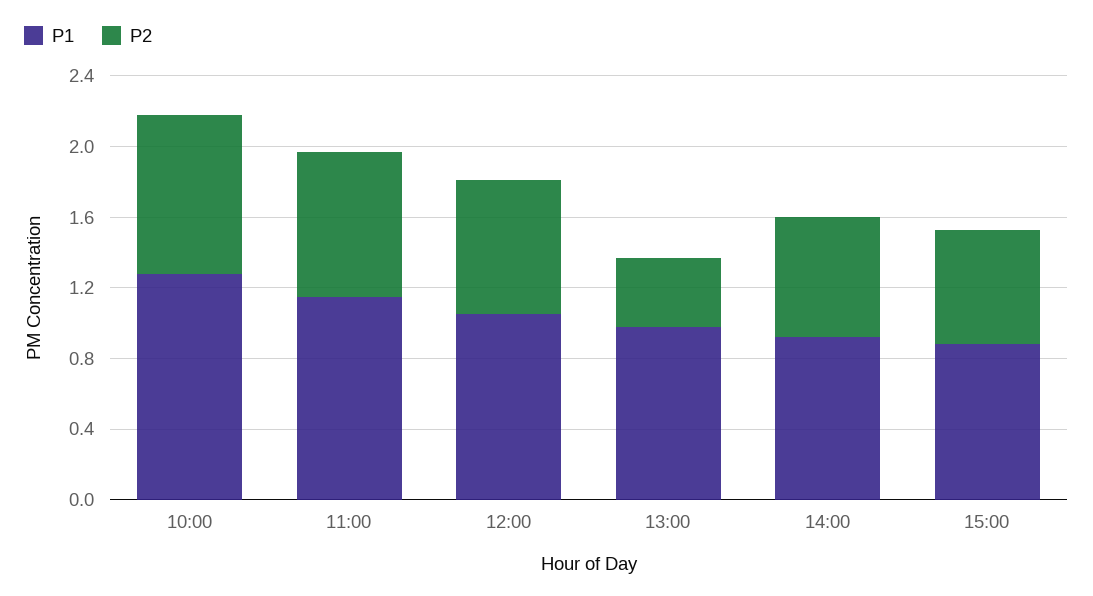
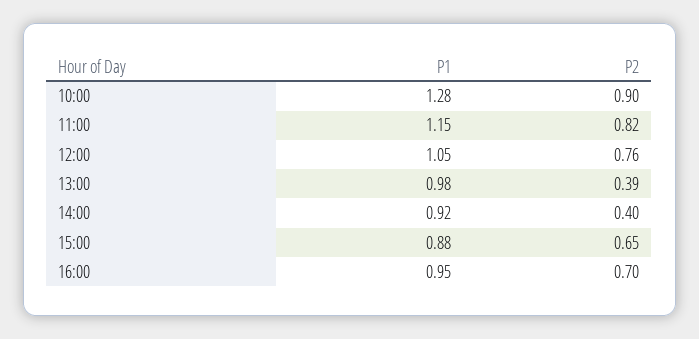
P2, 14:00: 0.7 -> 0.4
P1, 16:00: none -> 0.95
P2, 16:00: none -> 0.7

